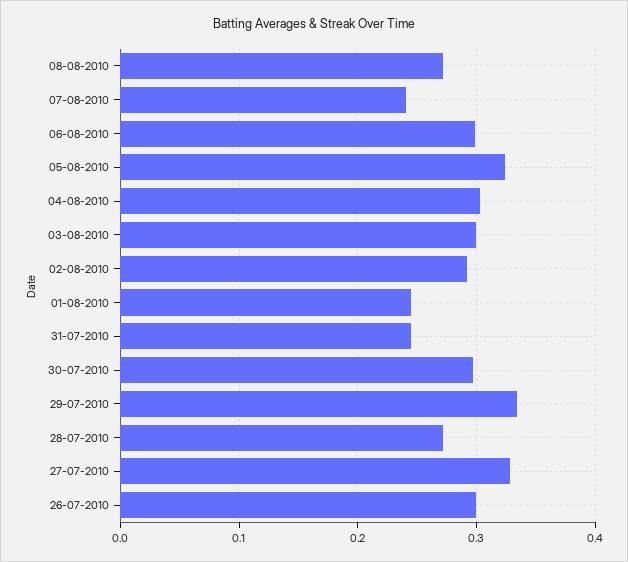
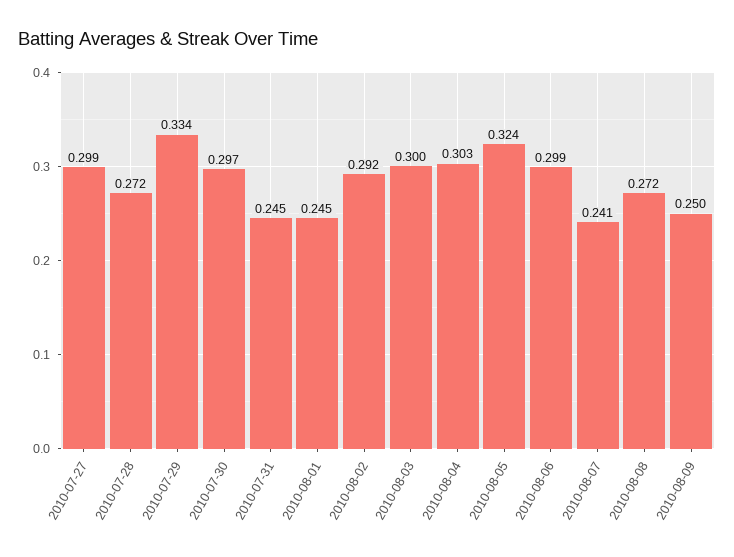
27-07-2010: 0.33 -> 0.299
26-07-2010: 0.3 -> none
2010-08-09: none -> 0.25

